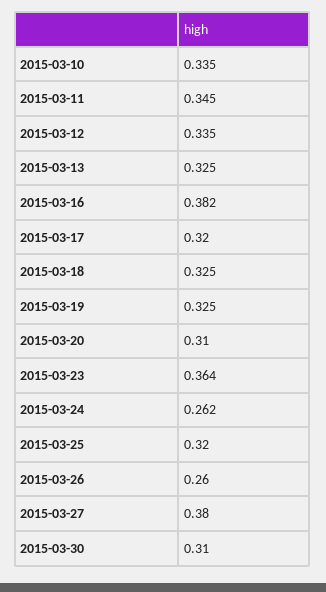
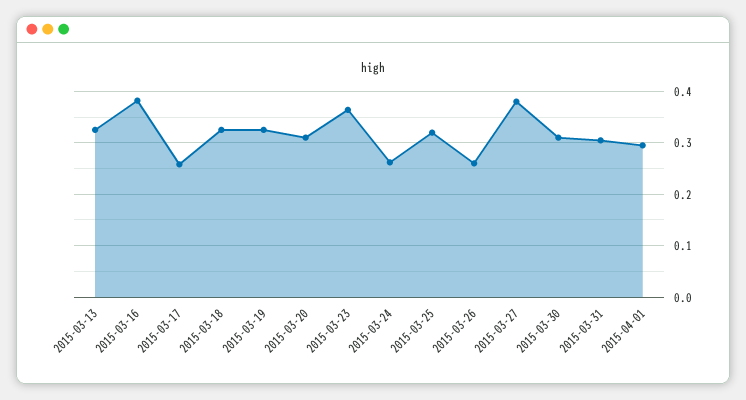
2015-03-10: 0.335 -> none
2015-03-11: 0.345 -> none
2015-03-12: 0.335 -> none
2015-03-17: 0.32 -> 0.26
2015-03-31: none -> 0.3
2015-04-01: none -> 0.3

